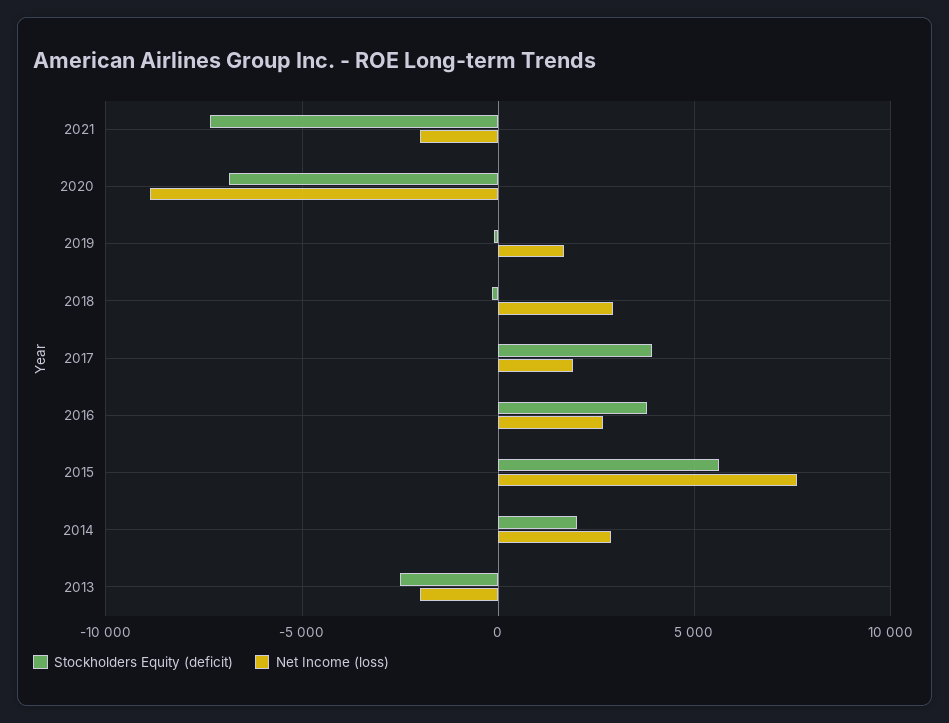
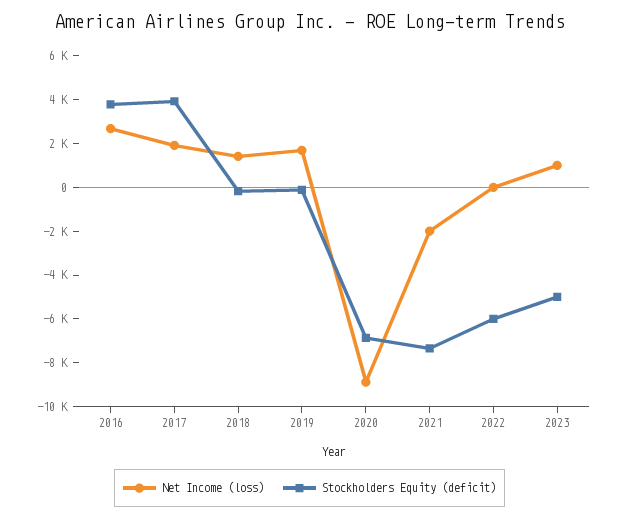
Net Income (loss), 2018: 3000 -> 1500
Stockholders Equity (deficit), 2015: 5500 -> none
Net Income (loss), 2015: 7500 -> none
Stockholders Equity (deficit), 2014: 2000 -> none
Net Income (loss), 2014: 3000 -> none
Stockholders Equity (deficit), 2013: -2500 -> none
Net Income (loss), 2013: -2000 -> none
Net Income (loss), 2022: none -> 0
Stockholders Equity (deficit), 2022: none -> -6000
Net Income (loss), 2023: none -> 1000
Stockholders Equity (deficit), 2023: none -> -5000

